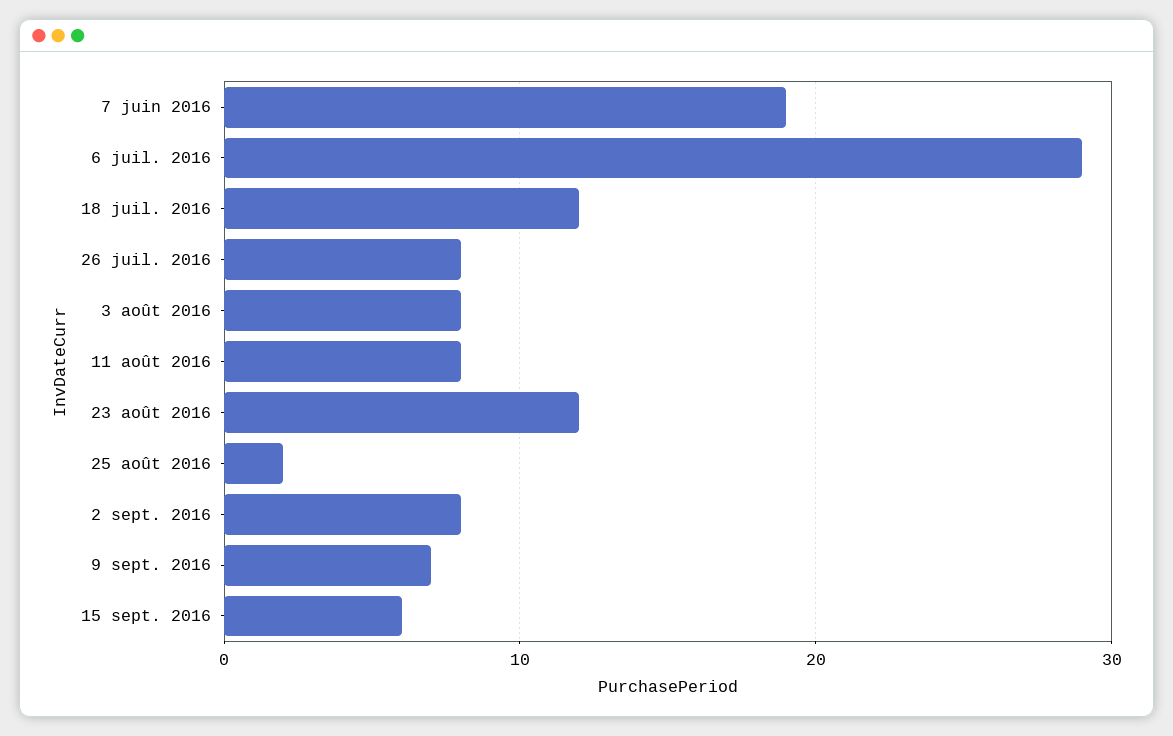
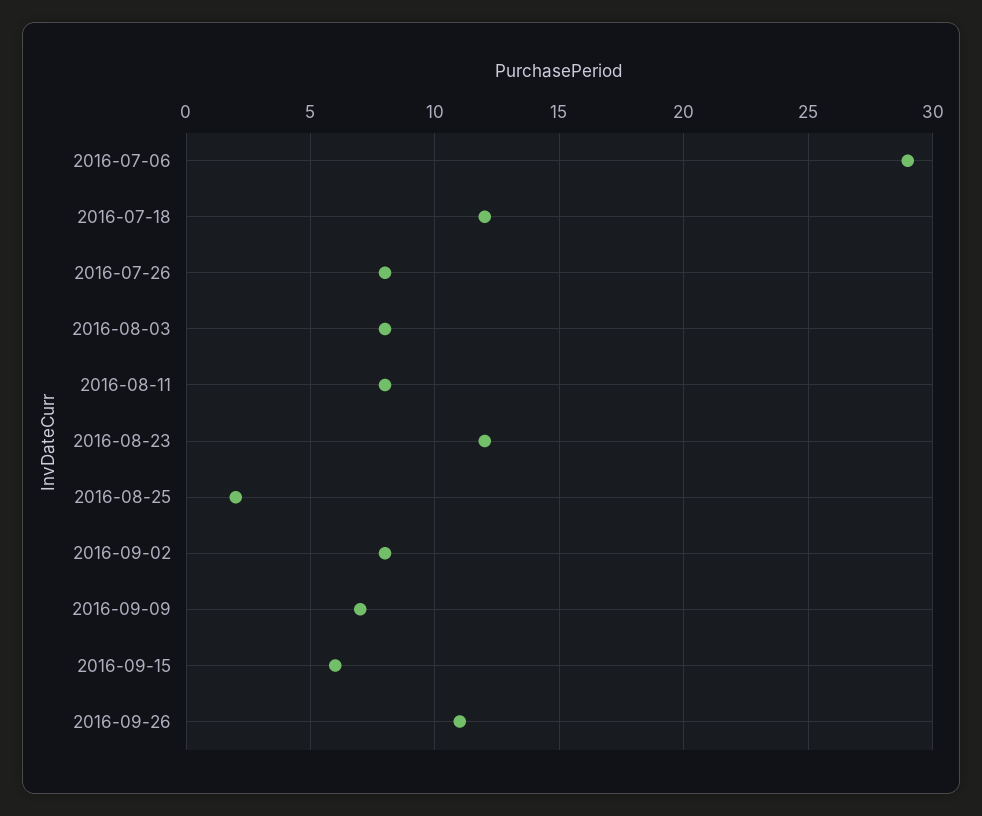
7 juin 2016: 19 -> none
2016-09-26: none -> 11

